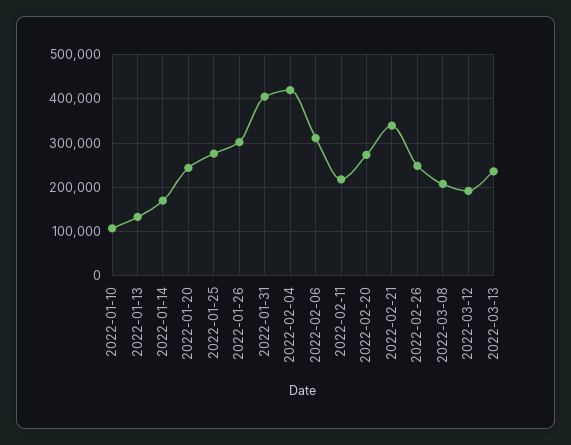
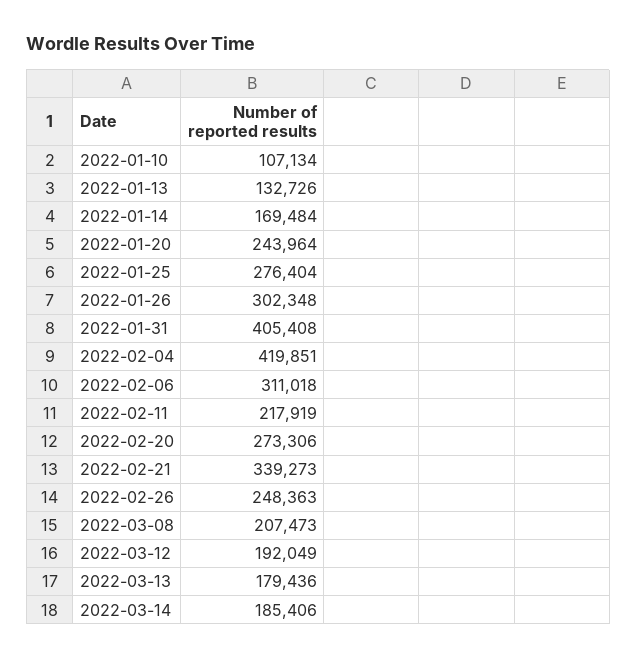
2022-03-13: 240000 -> 179436
2022-03-14: none -> 185406

